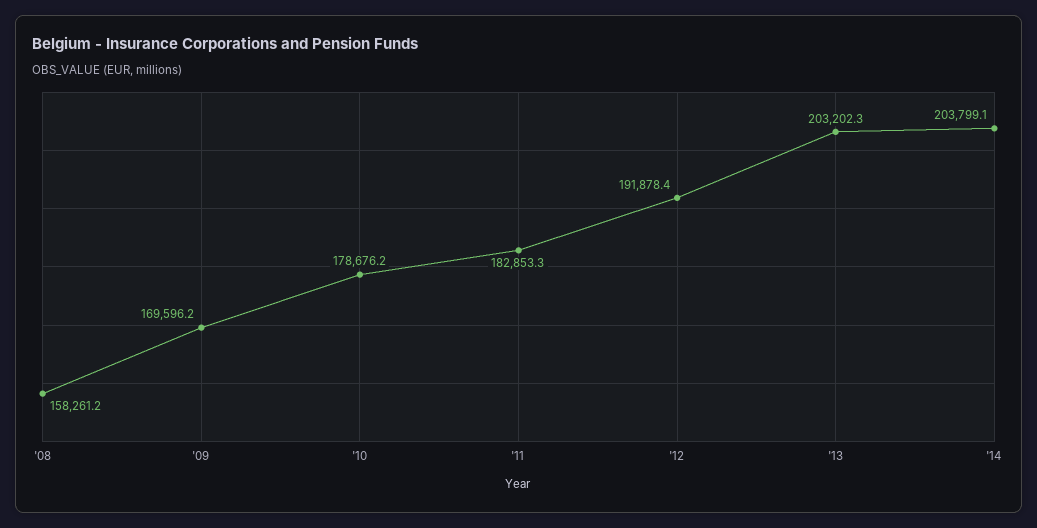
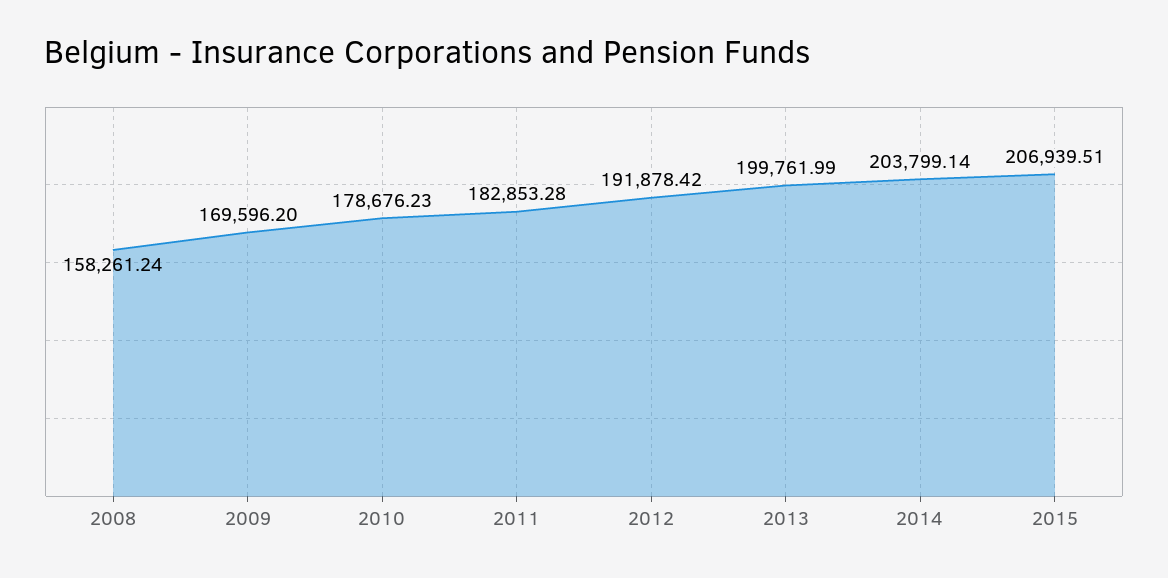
'13: 203202.3 -> 199761.99
2015: none -> 206939.51

